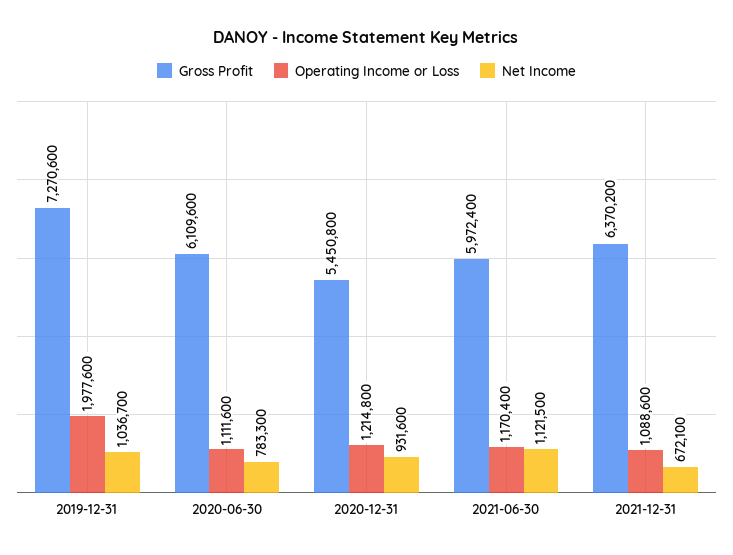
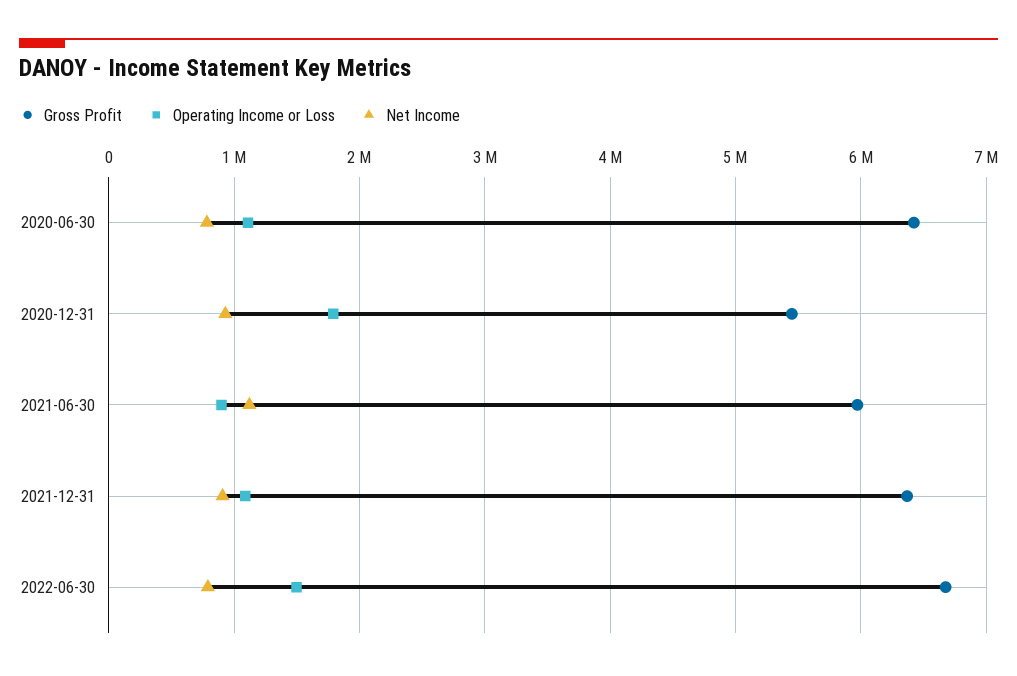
Gross Profit, 2019-12-31: 7270600 -> none
Operating Income or Loss, 2019-12-31: 1977600 -> none
Net Income, 2019-12-31: 1036700 -> none
Gross Profit, 2020-06-30: 6109600 -> 6400000
Operating Income or Loss, 2020-12-31: 1214800 -> 1800000
Operating Income or Loss, 2021-06-30: 1170400 -> 900000
Net Income, 2021-12-31: 672100 -> 900000
Gross Profit, 2022-06-30: none -> 6700000
Operating Income or Loss, 2022-06-30: none -> 1500000
Net Income, 2022-06-30: none -> 800000

